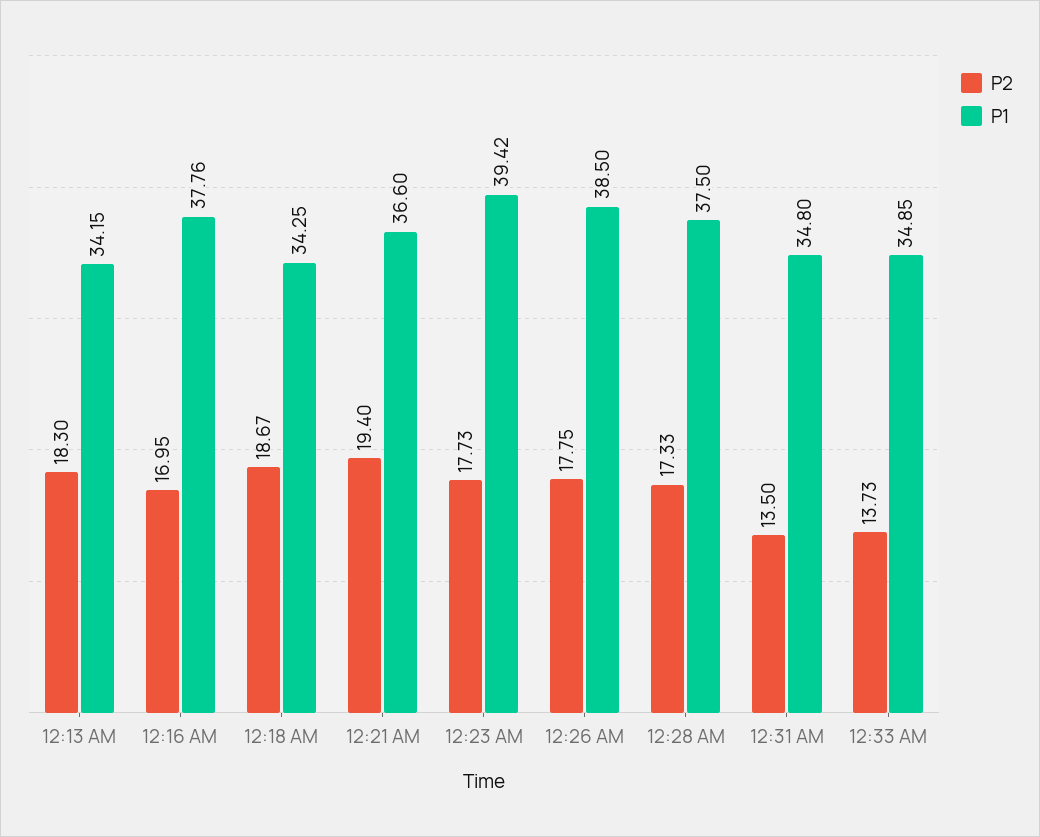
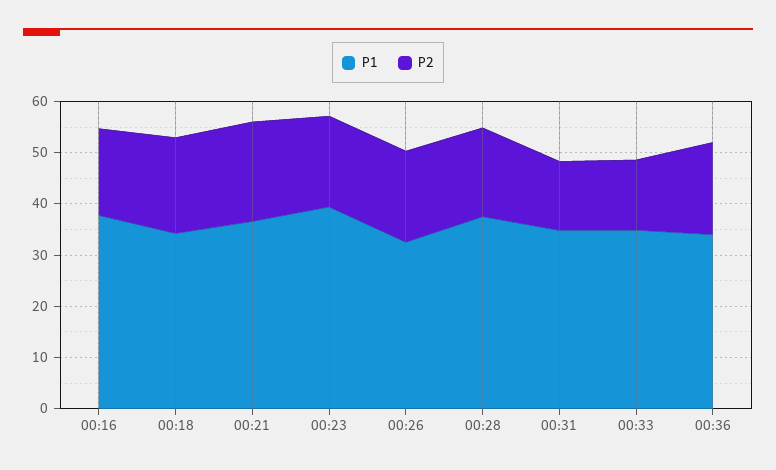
P2, 12:13 AM: 18.3 -> none
P1, 12:13 AM: 34.15 -> none
P1, 12:26 AM: 38.5 -> 32
P1, 00:36: none -> 34
P2, 00:36: none -> 18

